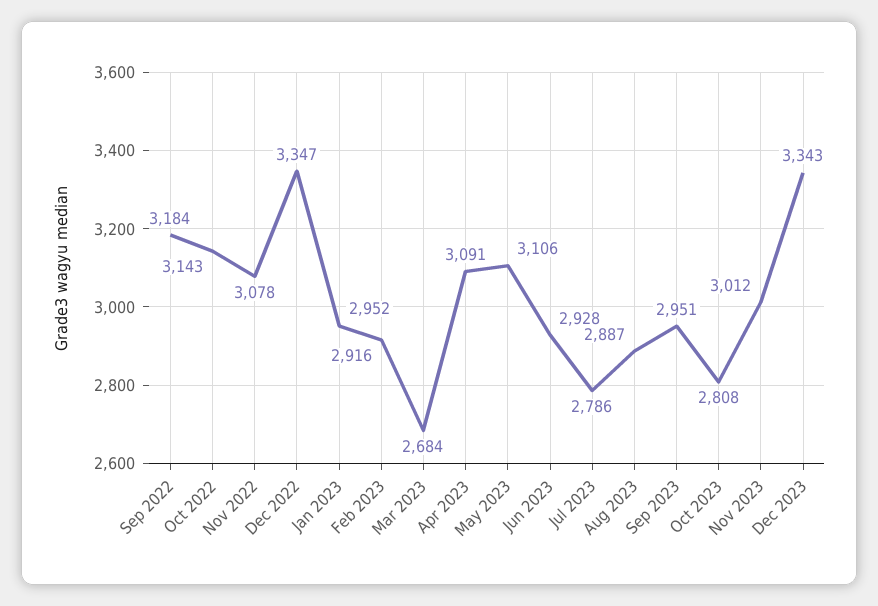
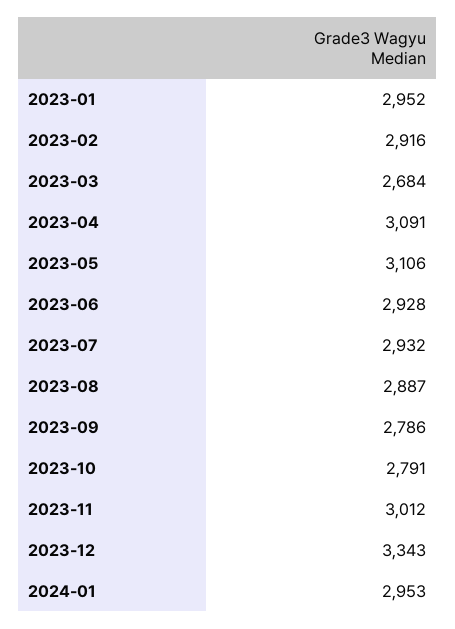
Sep 2022: 3184 -> none
Oct 2022: 3143 -> none
Nov 2022: 3078 -> none
Dec 2022: 3347 -> none
Jul 2023: 2786 -> 2932
Sep 2023: 2951 -> 2786
Oct 2023: 2808 -> 2791
2024-01: none -> 2953

